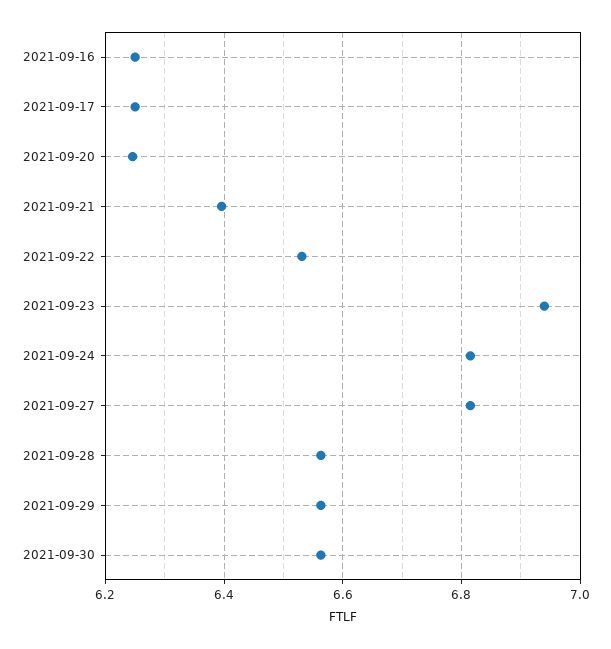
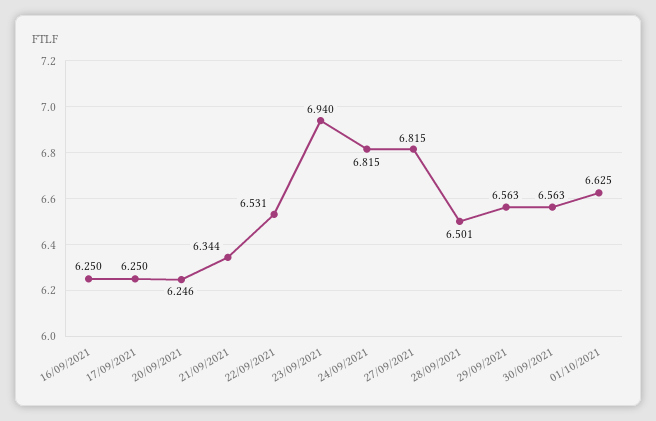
2021-09-21: 6.4 -> 6.344
2021-09-28: 6.56 -> 6.501
01/10/2021: none -> 6.625

